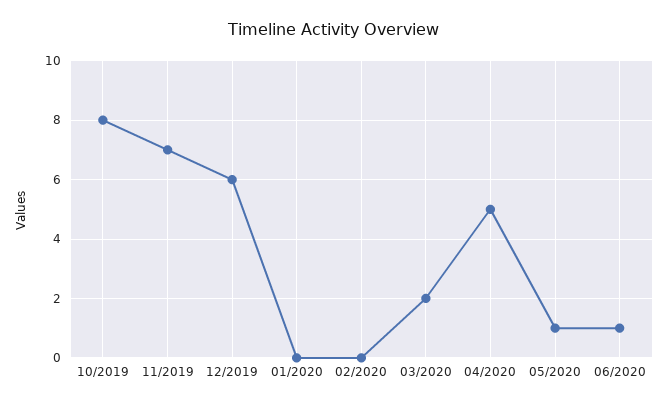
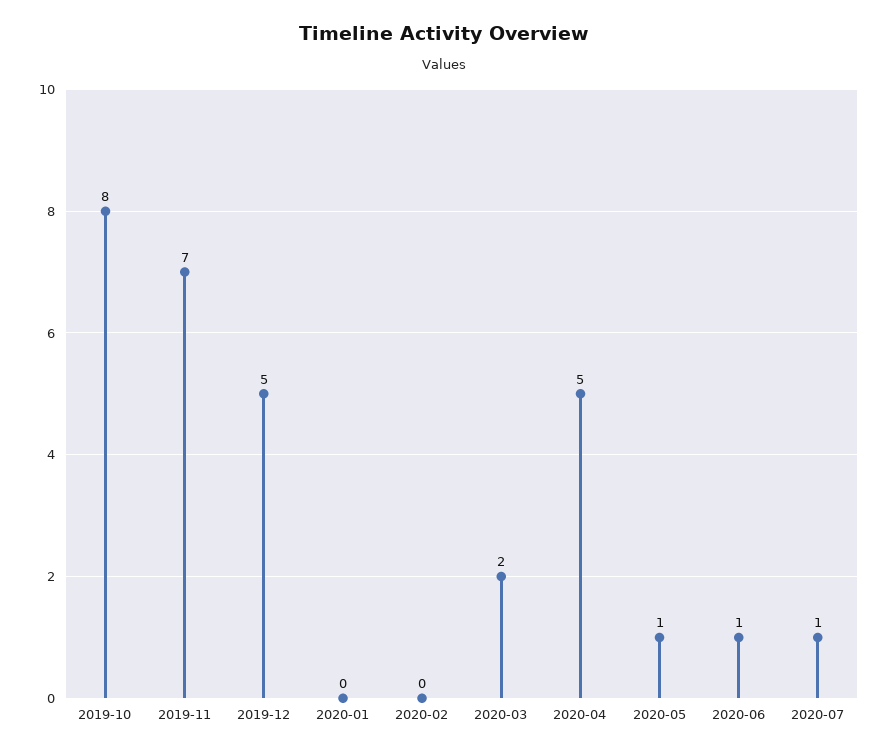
12/2019: 6 -> 5
2020-07: none -> 1

